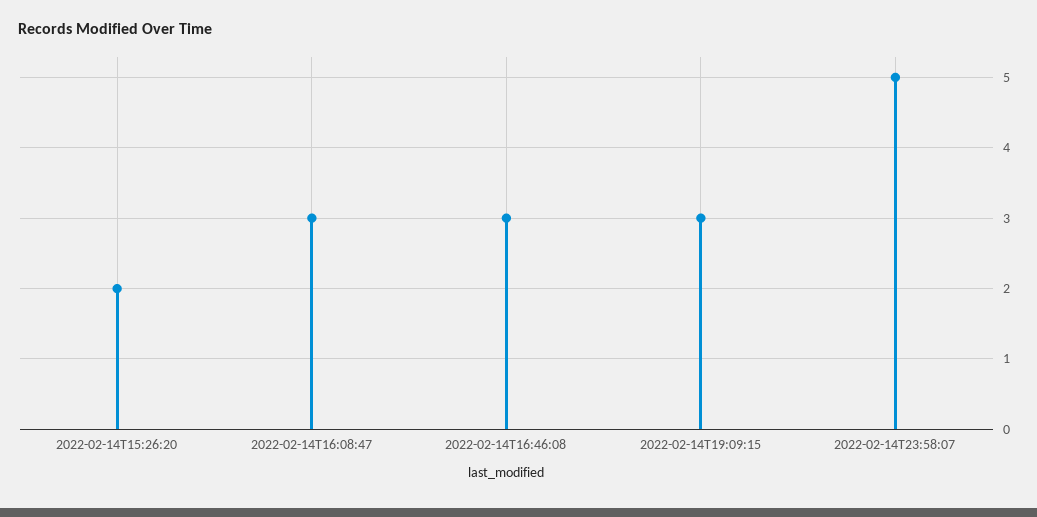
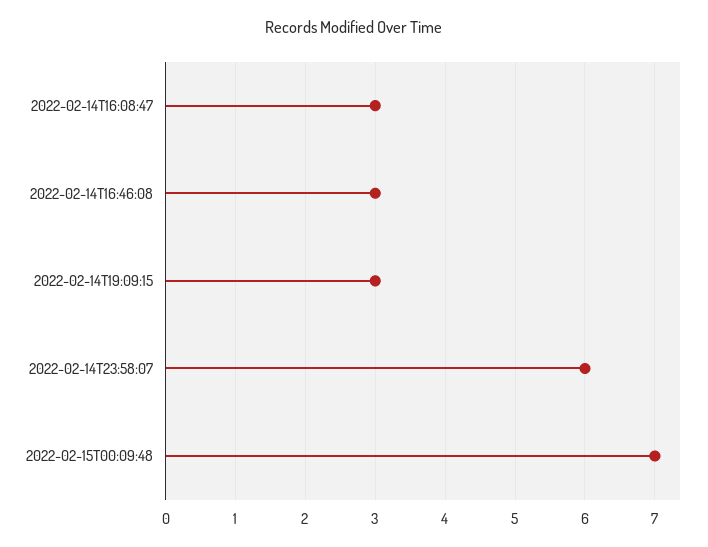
2022-02-14T15:26:20: 2 -> none
2022-02-14T23:58:07: 5 -> 6
2022-02-15T00:09:48: none -> 7

